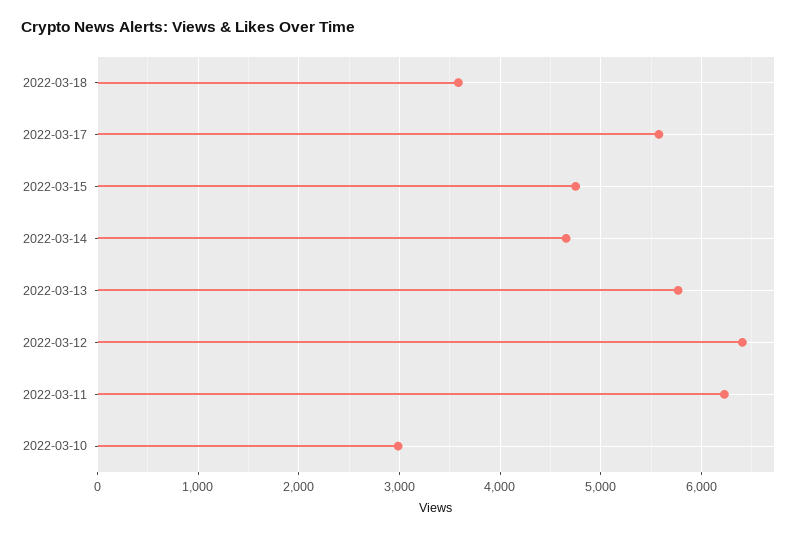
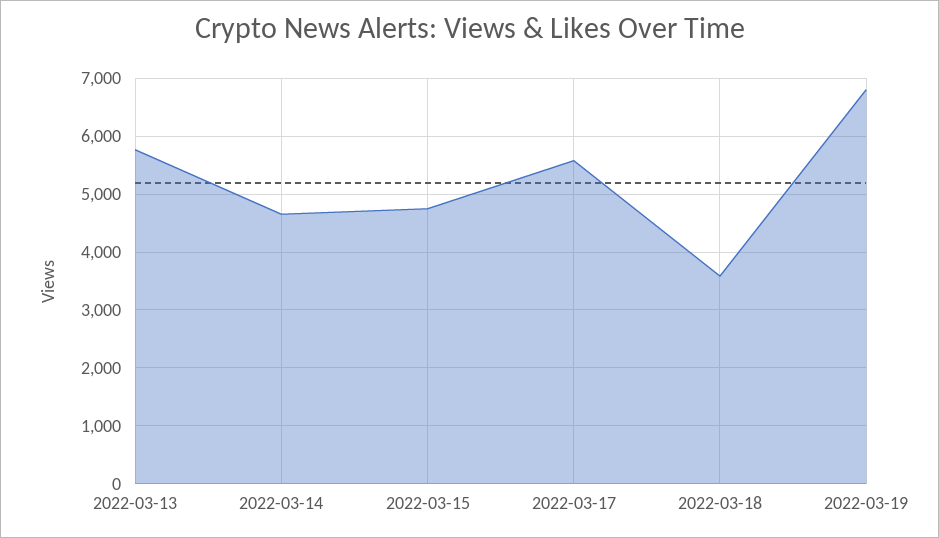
2022-03-12: 6400 -> none
2022-03-11: 6200 -> none
2022-03-10: 3000 -> none
2022-03-19: none -> 6800

